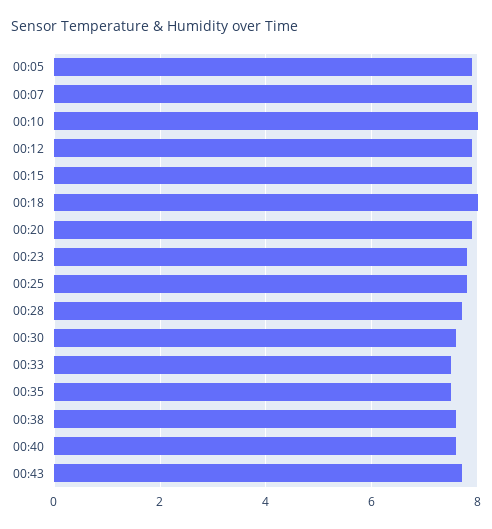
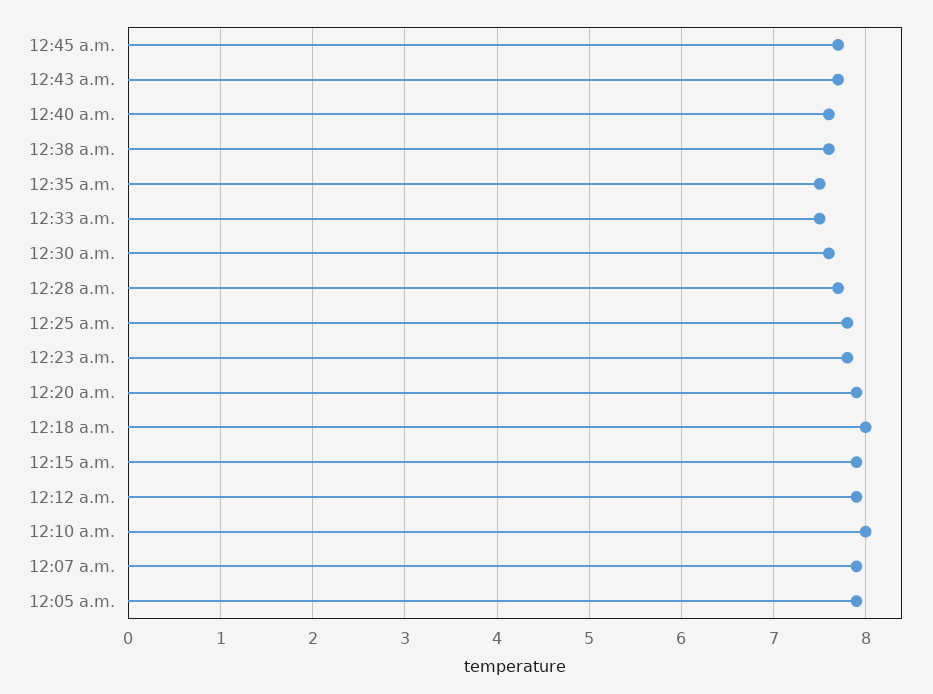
12:45 a.m.: none -> 7.7

